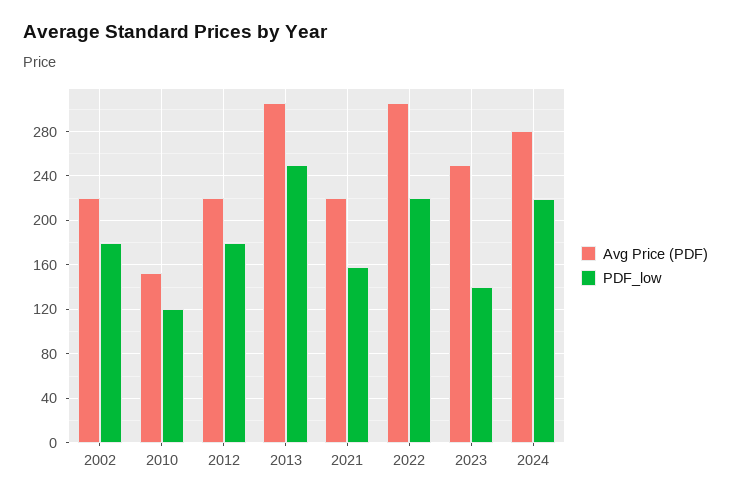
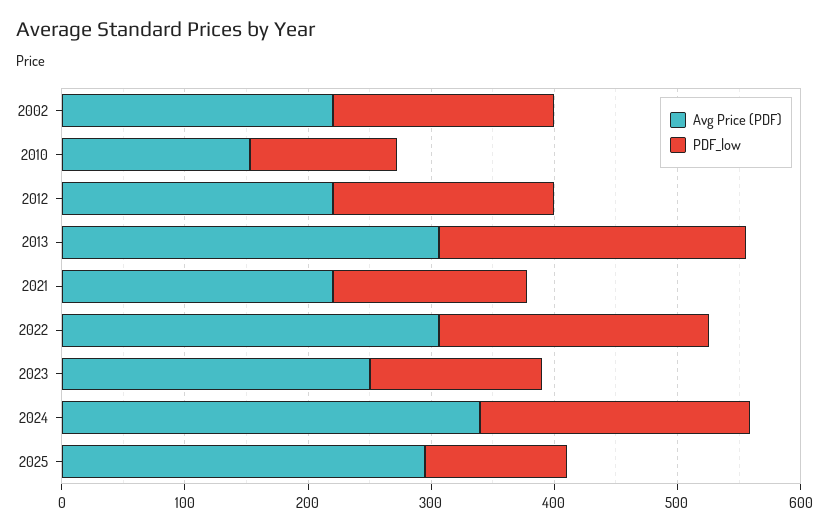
Avg Price (PDF), 2024: 280 -> 340
Avg Price (PDF), 2025: none -> 300
PDF_low, 2025: none -> 120

